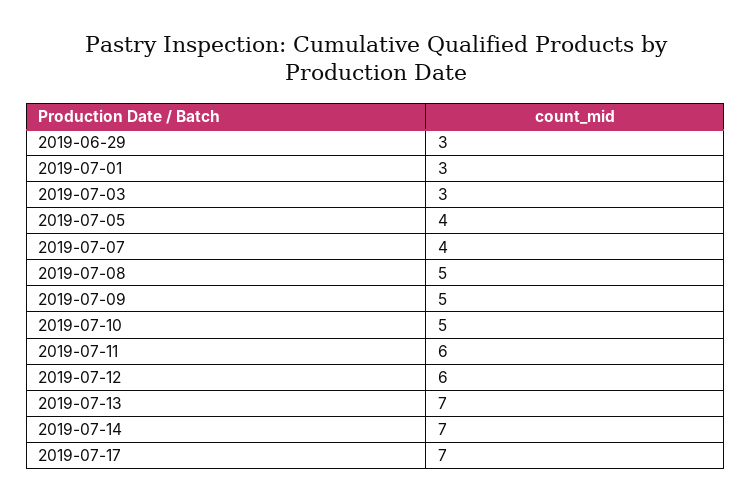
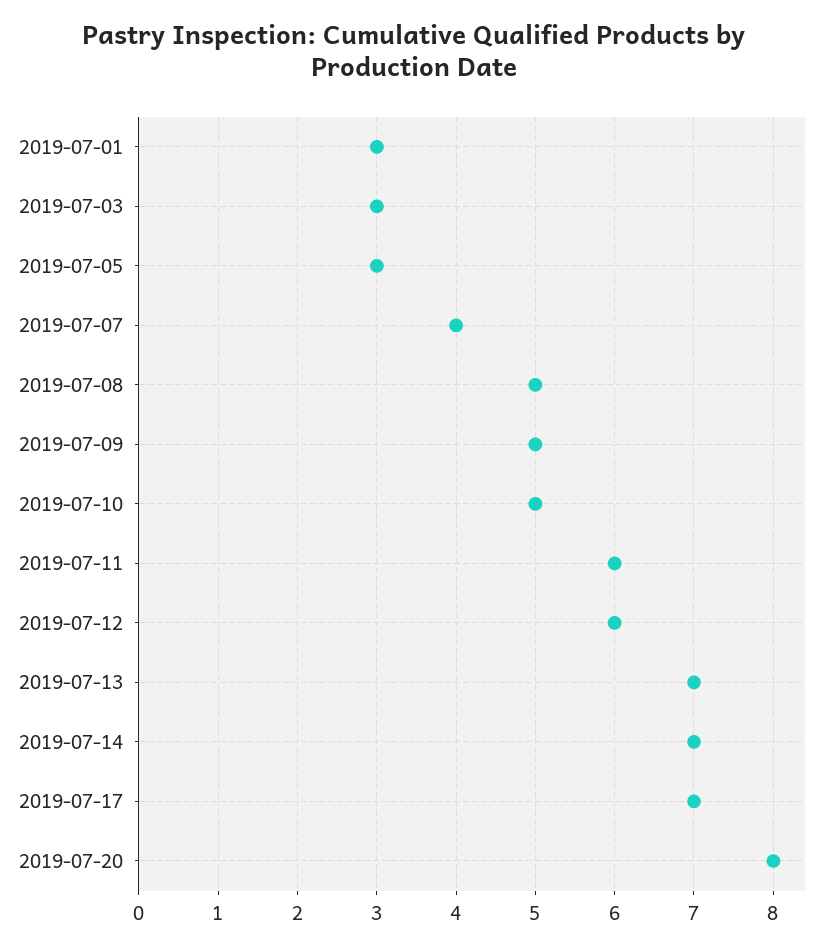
2019-06-29: 3 -> none
2019-07-05: 4 -> 3
2019-07-20: none -> 8

